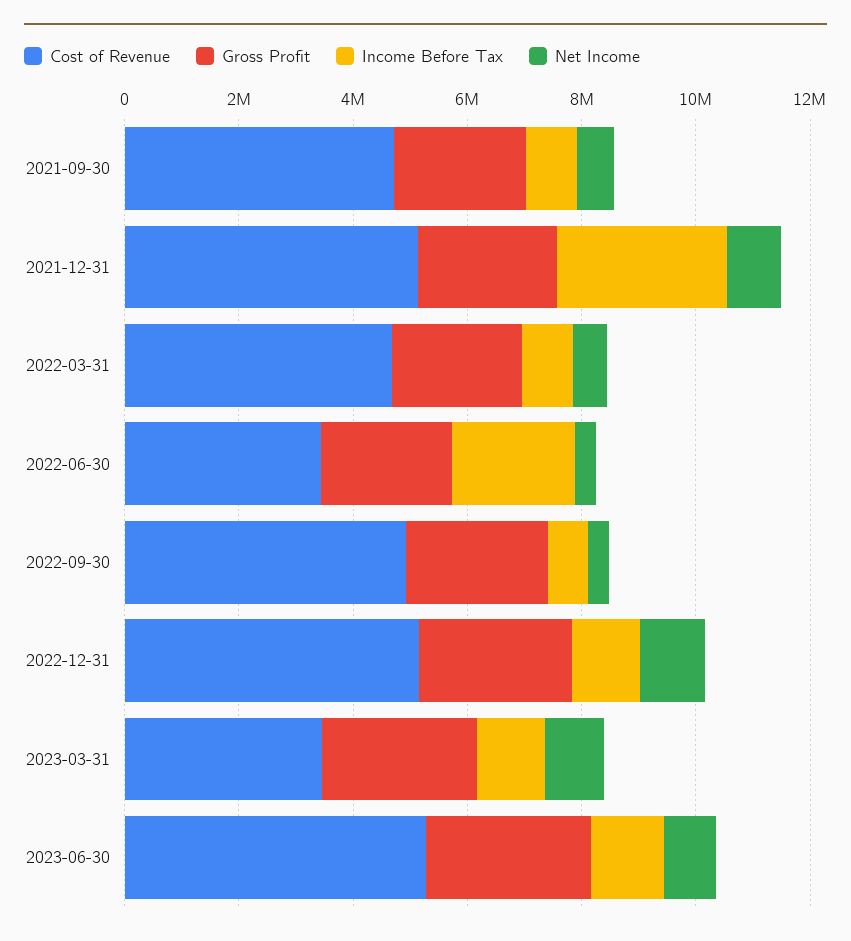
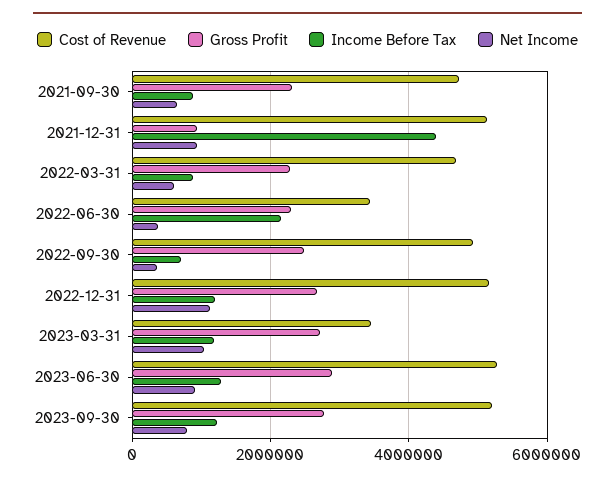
Gross Profit, 2021-12-31: 2500000 -> 1000000
Income Before Tax, 2021-12-31: 3000000 -> 4400000
Cost of Revenue, 2023-09-30: none -> 5200000
Gross Profit, 2023-09-30: none -> 2800000
Income Before Tax, 2023-09-30: none -> 1200000
Net Income, 2023-09-30: none -> 800000

